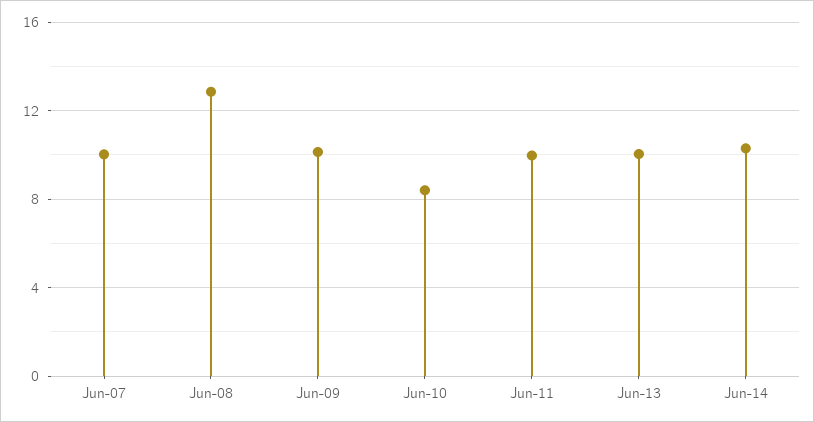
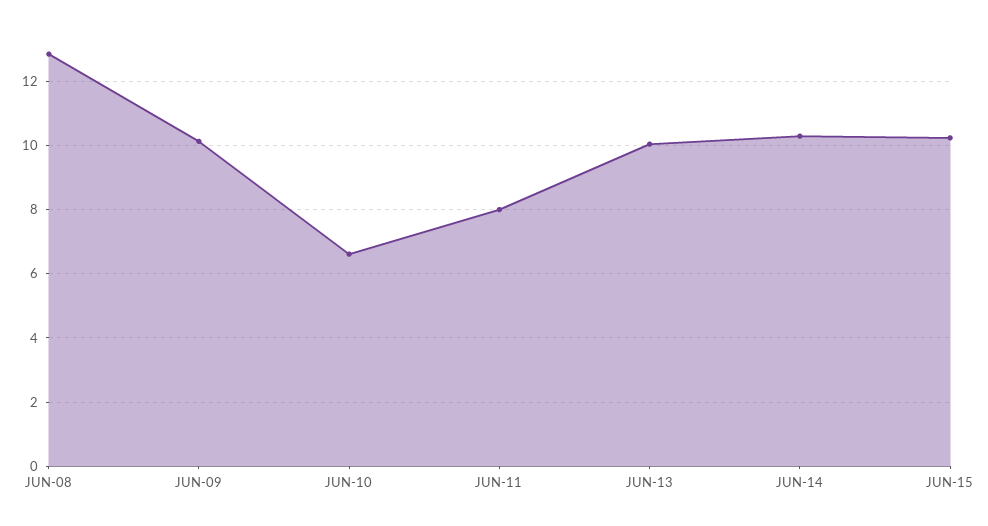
Jun-07: 10 -> none
Jun-10: 8.5 -> 6.6
Jun-11: 10 -> 8
JUN-15: none -> 10.2

